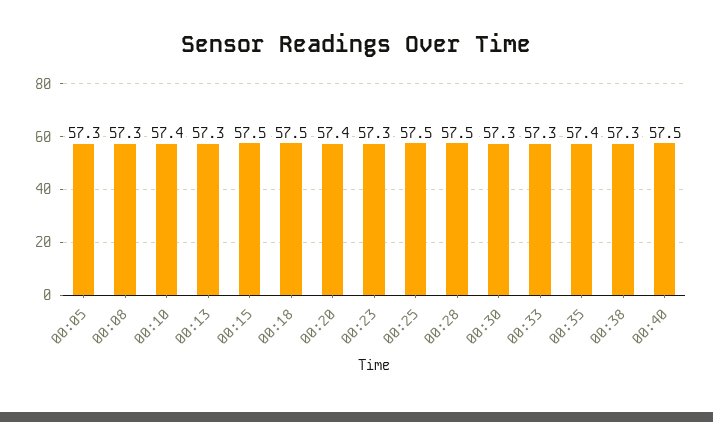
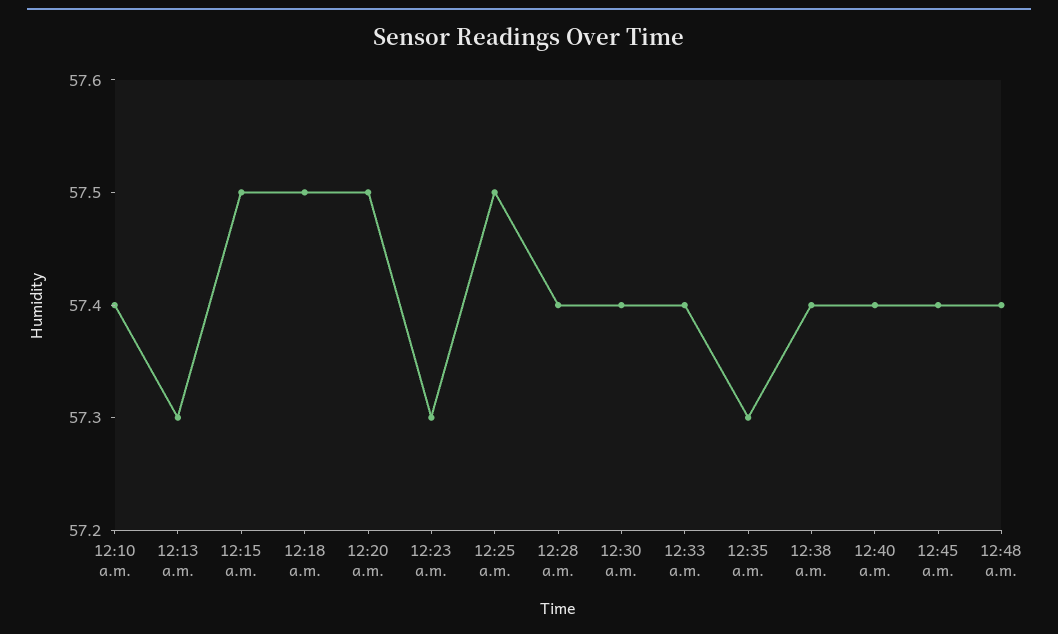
00:05: 57.3 -> none
00:08: 57.3 -> none
00:20: 57.4 -> 57.5
00:28: 57.5 -> 57.4
00:30: 57.3 -> 57.4
00:33: 57.3 -> 57.4
00:35: 57.4 -> 57.3
00:38: 57.3 -> 57.4
00:40: 57.5 -> 57.4
12:45 a.m.: none -> 57.4
12:48 a.m.: none -> 57.4

